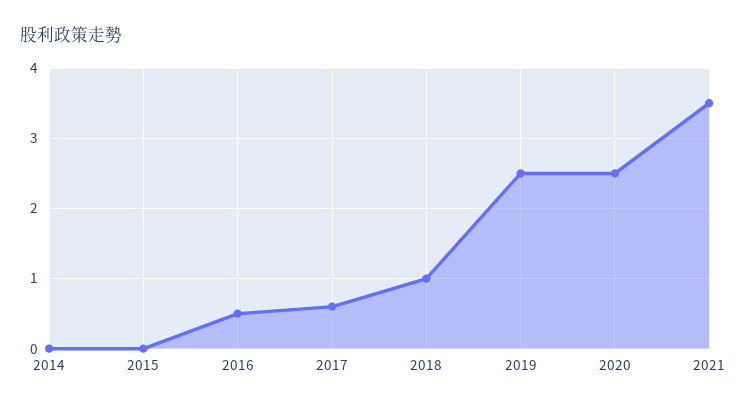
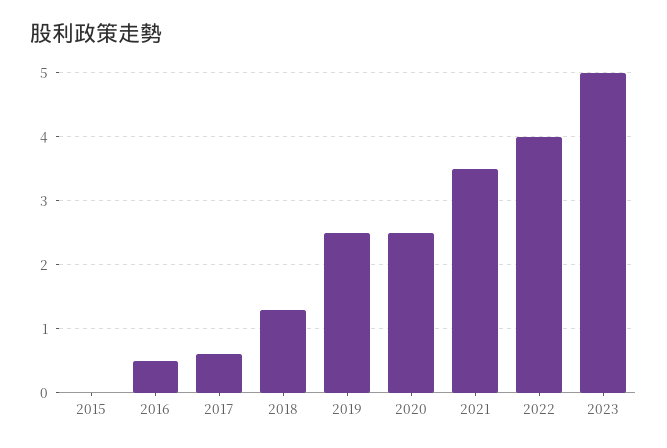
2014: 0 -> none
2018: 1 -> 1.3
2022: none -> 4
2023: none -> 5

